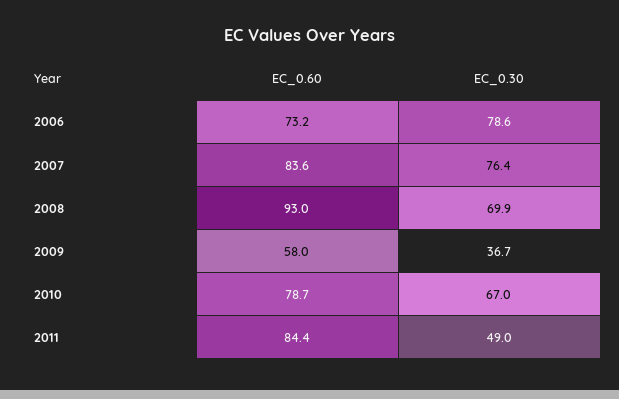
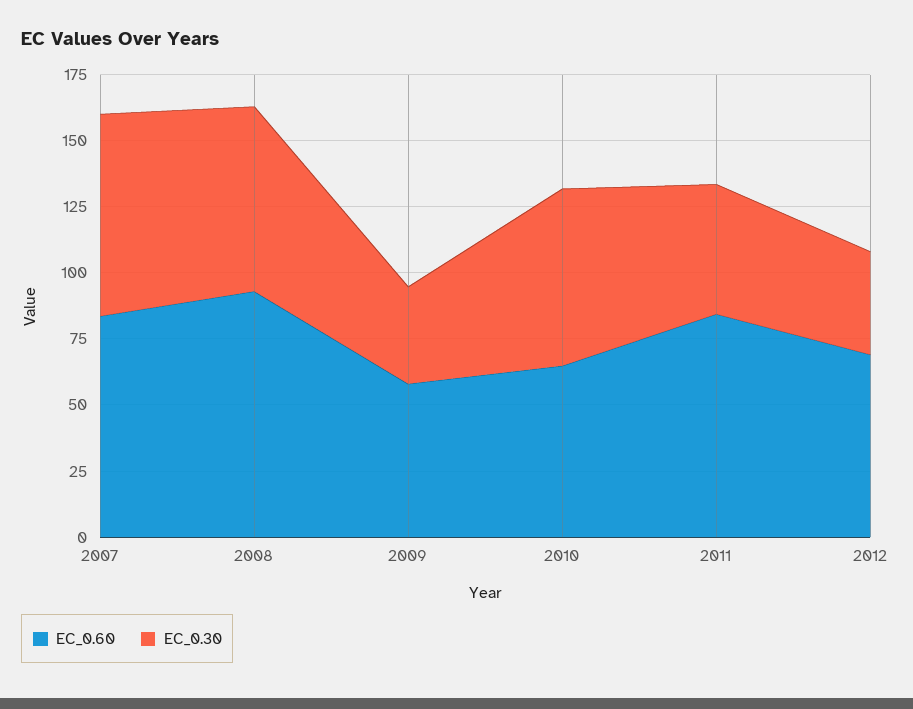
EC_0.60, 2006: 73.2 -> none
EC_0.30, 2006: 78.6 -> none
EC_0.60, 2010: 78.7 -> 65
EC_0.60, 2012: none -> 70
EC_0.30, 2012: none -> 40

